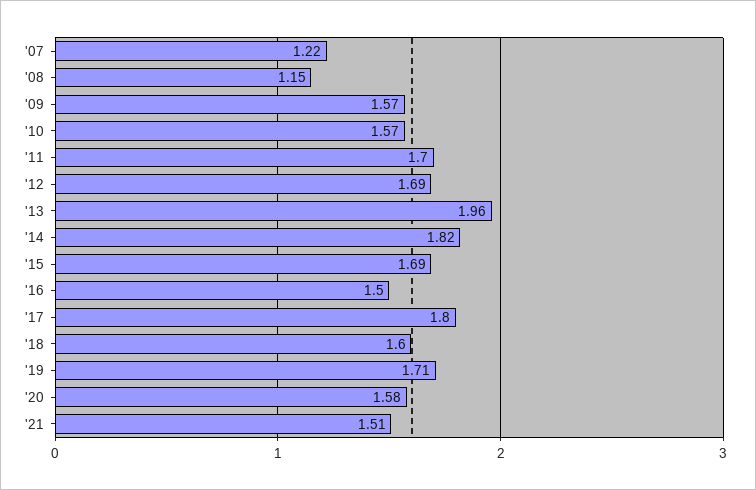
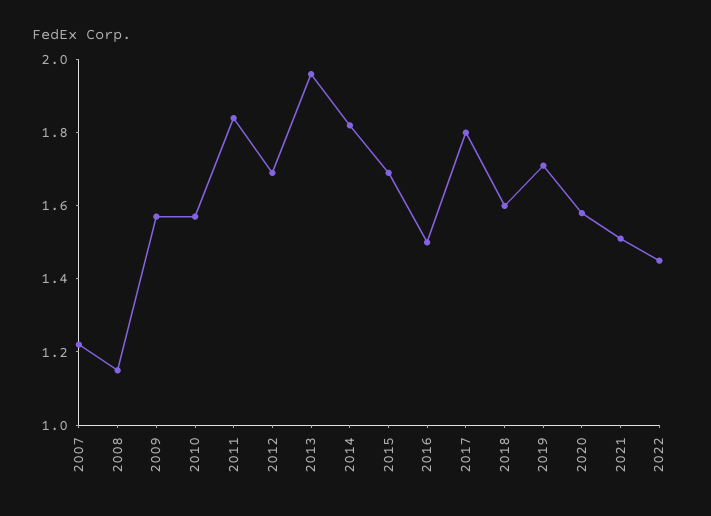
'11: 1.7 -> 1.85
2022: none -> 1.45

